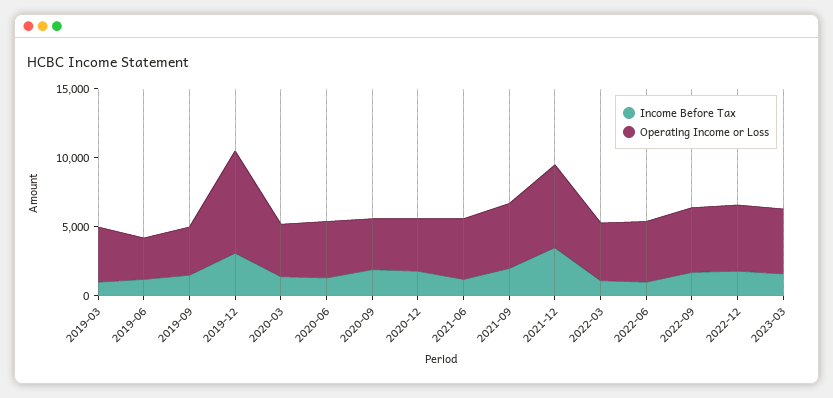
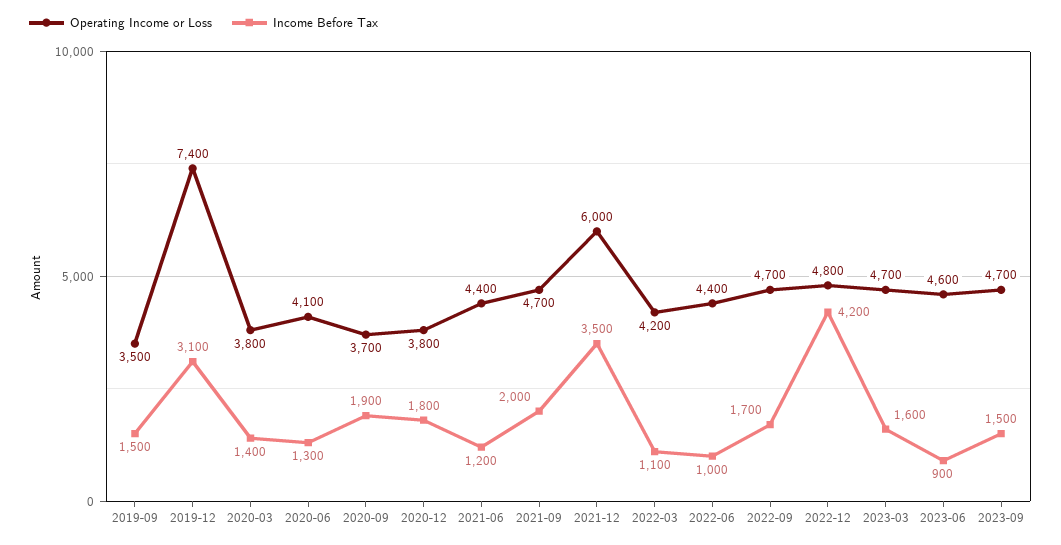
Income Before Tax, 2019-03: 1000 -> none
Operating Income or Loss, 2019-03: 4000 -> none
Income Before Tax, 2019-06: 1000 -> none
Operating Income or Loss, 2019-06: 3000 -> none
Income Before Tax, 2022-12: 2000 -> 4200
Operating Income or Loss, 2023-06: none -> 4600
Income Before Tax, 2023-06: none -> 900
Operating Income or Loss, 2023-09: none -> 4700
Income Before Tax, 2023-09: none -> 1500

